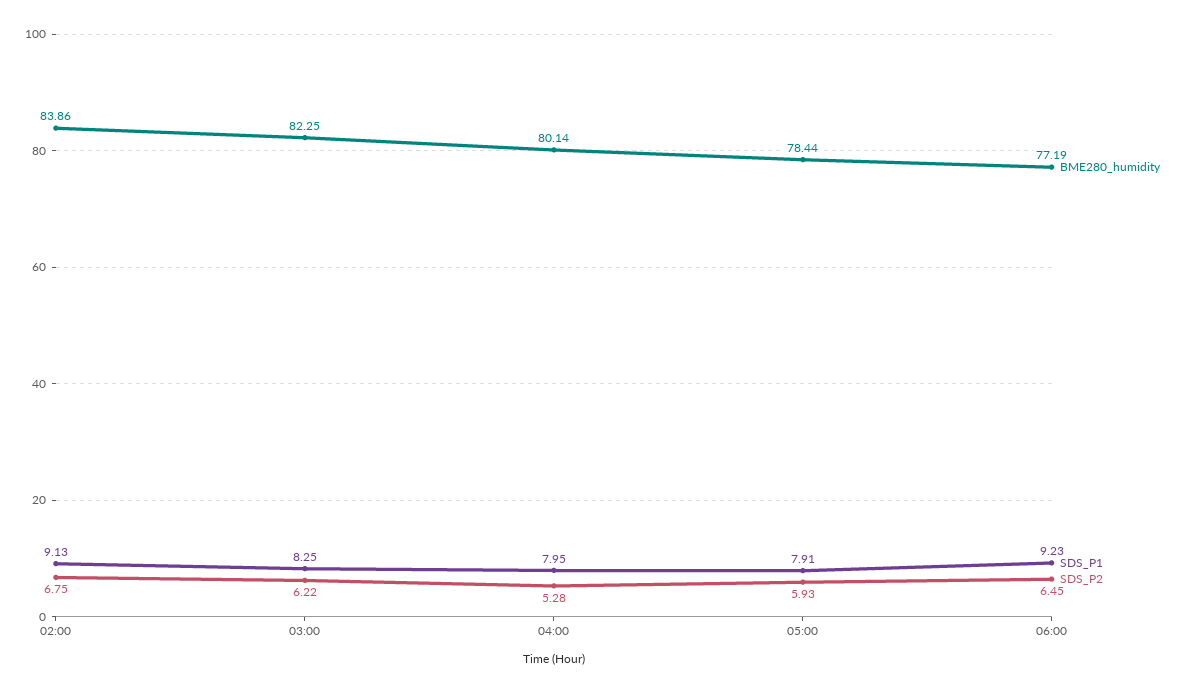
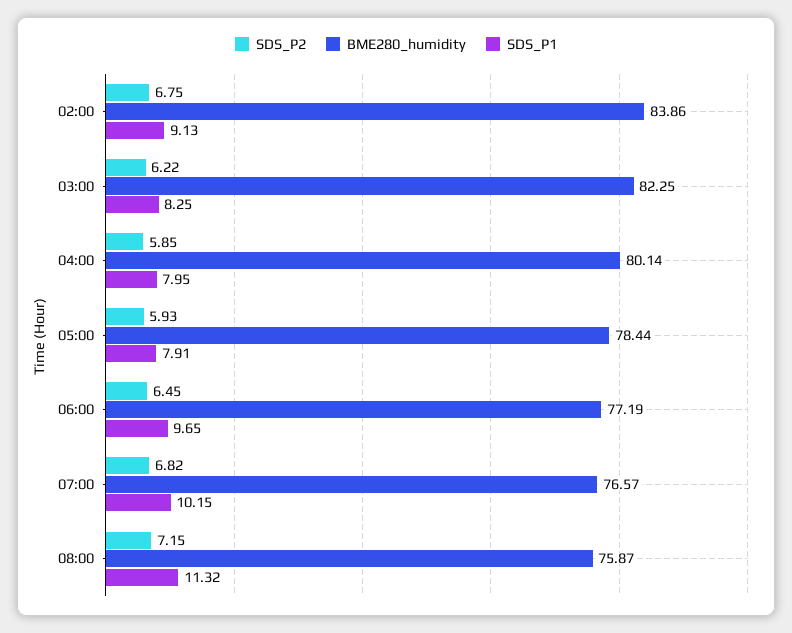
SDS_P2, 04:00: 5.28 -> 5.85
SDS_P1, 06:00: 9.23 -> 9.65
SDS_P2, 07:00: none -> 6.82
BME280_humidity, 07:00: none -> 76.57
SDS_P1, 07:00: none -> 10.15
SDS_P2, 08:00: none -> 7.15
BME280_humidity, 08:00: none -> 75.87
SDS_P1, 08:00: none -> 11.32

